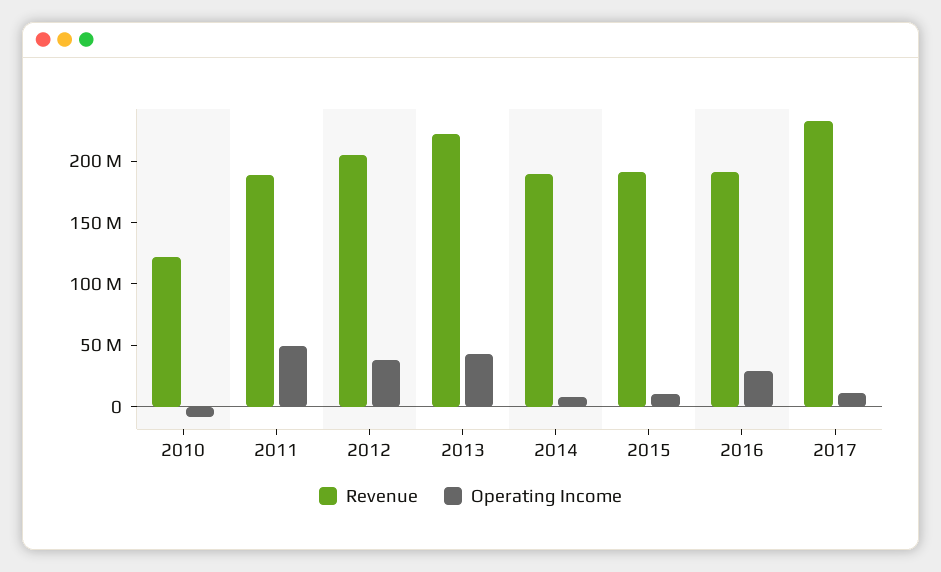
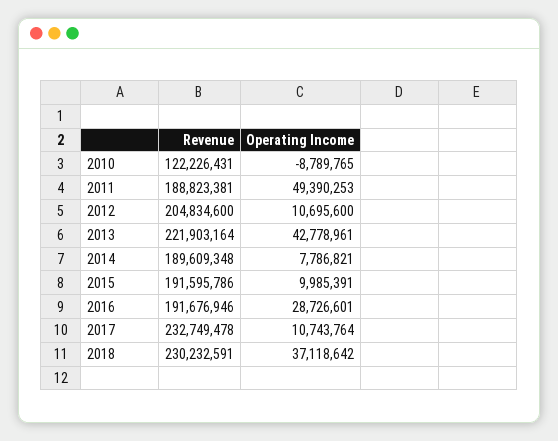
Operating Income, 2012: 40000000 -> 10695600
Revenue, 2018: none -> 230232591
Operating Income, 2018: none -> 37118642

